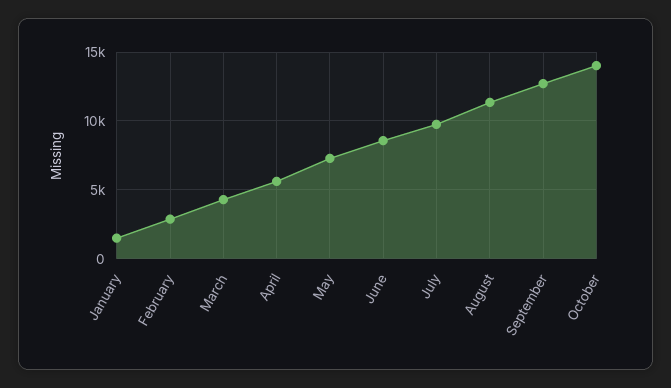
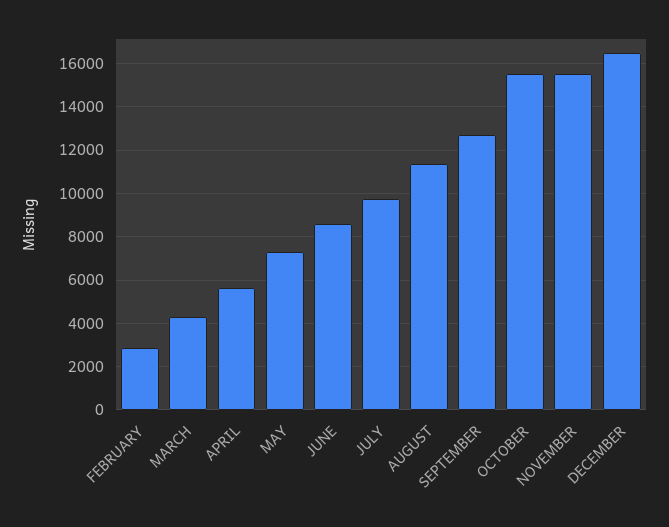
January: 1500 -> none
October: 14000 -> 15500
NOVEMBER: none -> 15500
DECEMBER: none -> 16500

